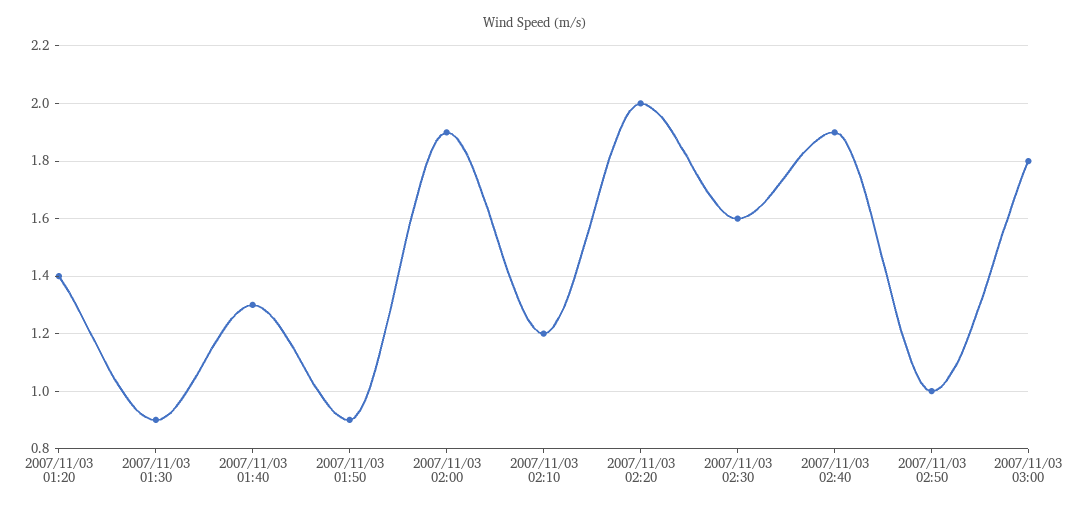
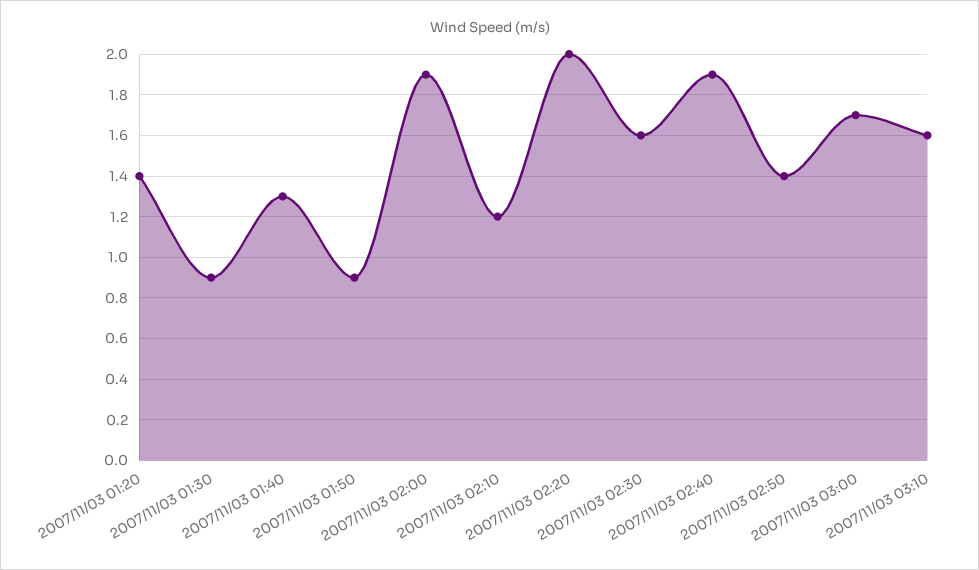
2007/11/03 02:50: 1 -> 1.4
2007/11/03 03:00: 1.8 -> 1.7
2007/11/03 03:10: none -> 1.6

